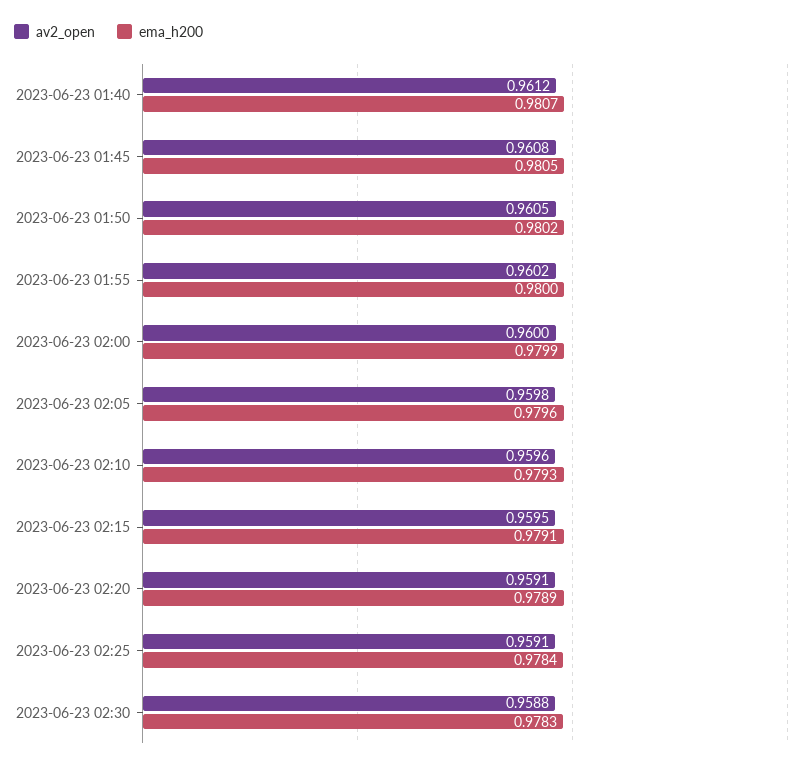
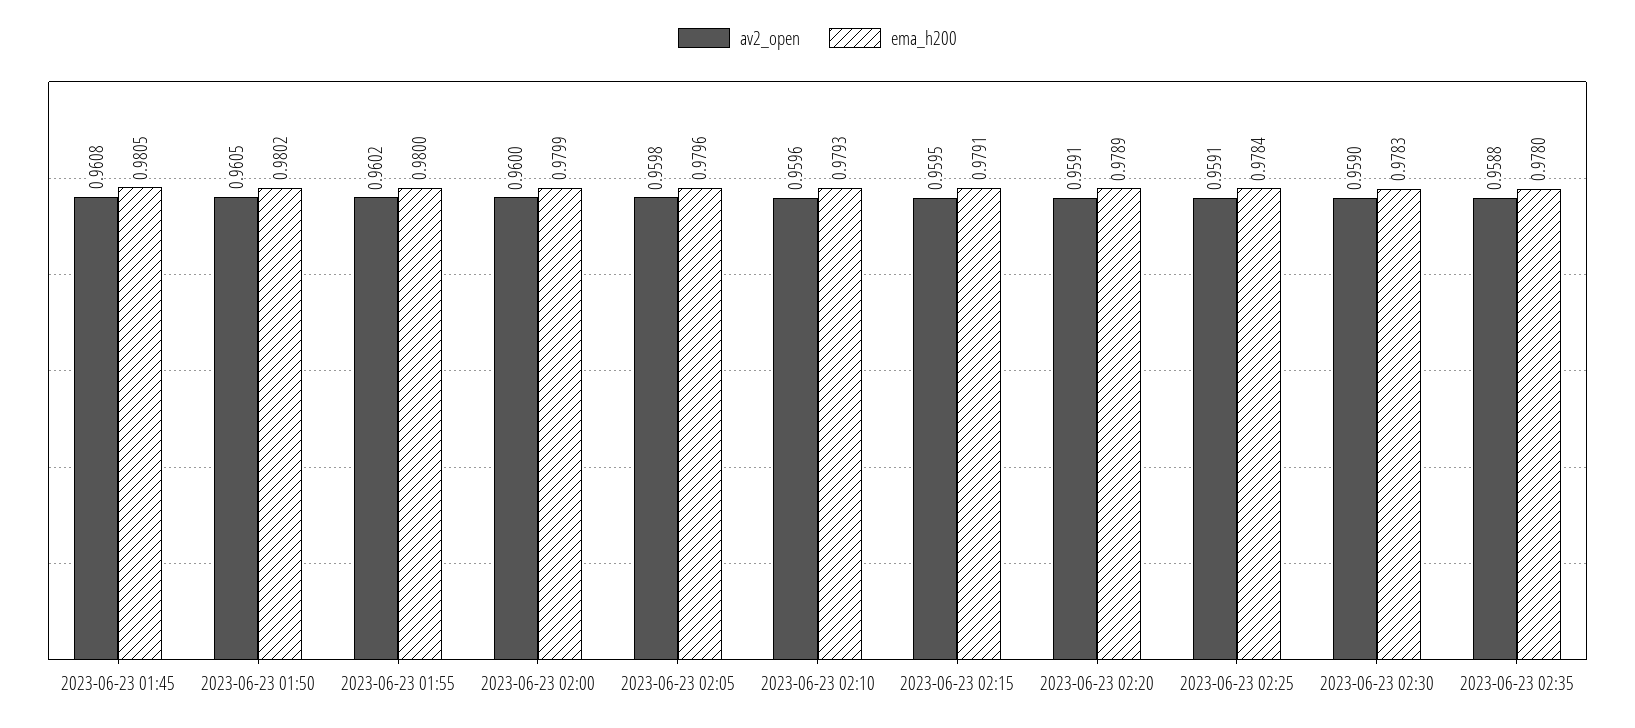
av2_open, 2023-06-23 01:40: 0.9612 -> none
ema_h200, 2023-06-23 01:40: 0.9807 -> none
av2_open, 2023-06-23 02:30: 0.9588 -> 0.959
av2_open, 2023-06-23 02:35: none -> 0.9588
ema_h200, 2023-06-23 02:35: none -> 0.978

